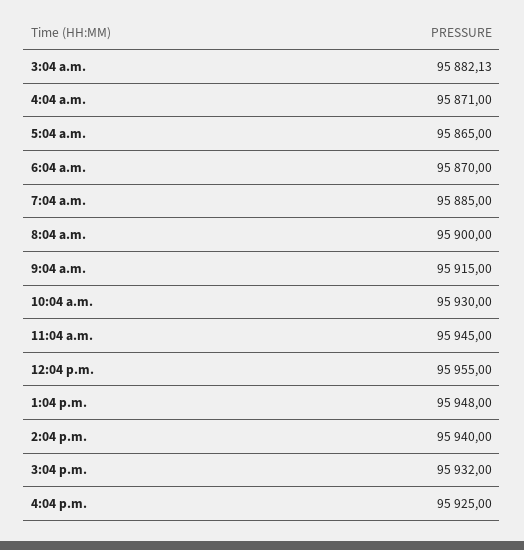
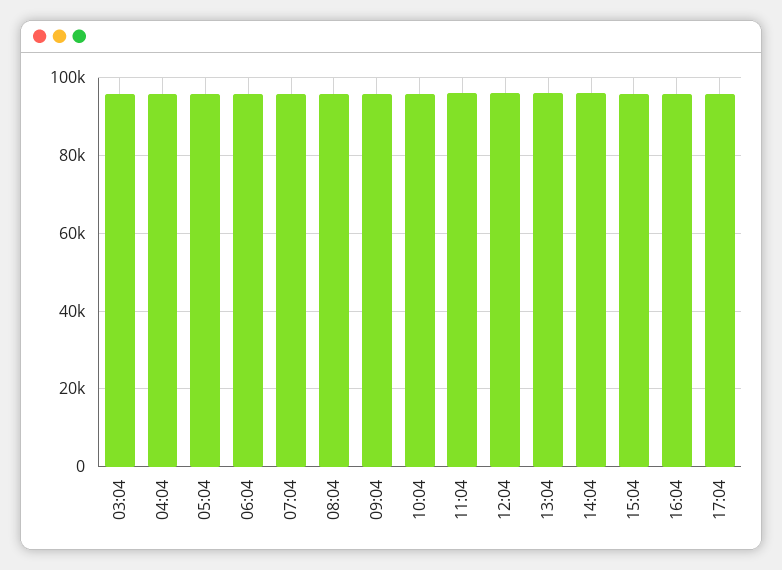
17:04: none -> 96000

